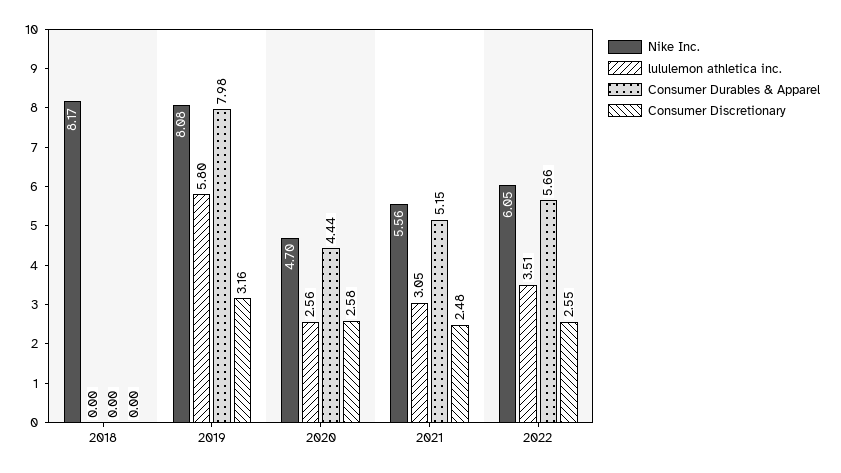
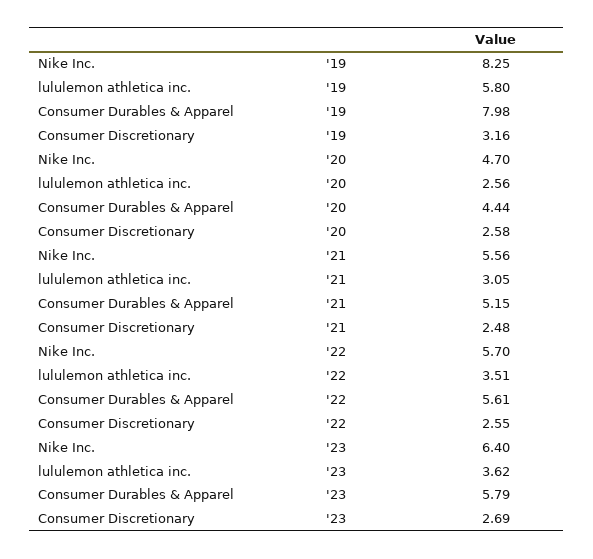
Nike Inc., 2018: 8.17 -> none
lululemon athletica inc., 2018: 0 -> none
Consumer Durables & Apparel, 2018: 0 -> none
Consumer Discretionary, 2018: 0 -> none
Nike Inc., 2019: 8.08 -> 8.25
Nike Inc., 2022: 6.05 -> 5.7
Consumer Durables & Apparel, 2022: 5.66 -> 5.61
Nike Inc., '23: none -> 6.4
lululemon athletica inc., '23: none -> 3.62
Consumer Durables & Apparel, '23: none -> 5.79
Consumer Discretionary, '23: none -> 2.69

